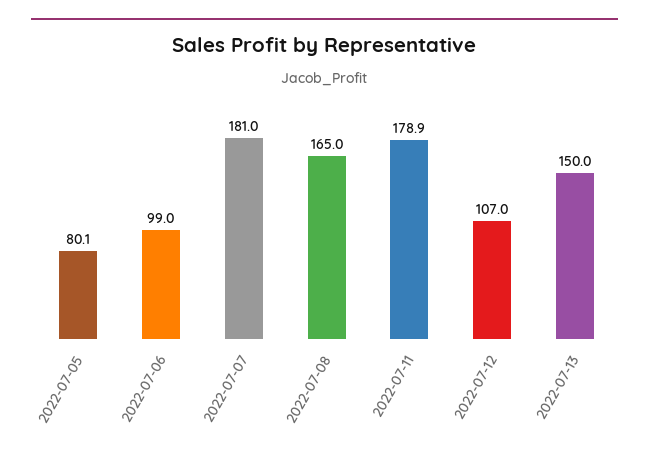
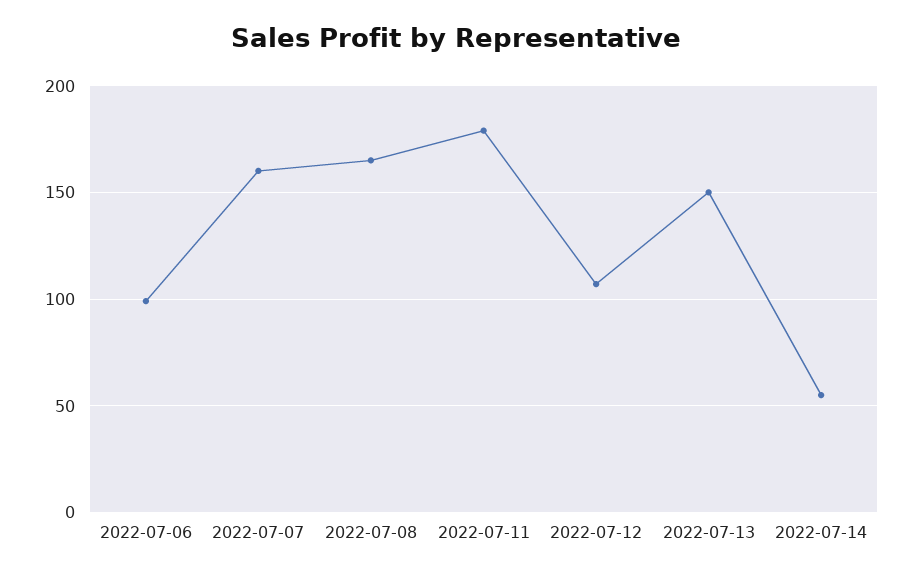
2022-07-05: 80.1 -> none
2022-07-07: 181 -> 160
2022-07-14: none -> 55

